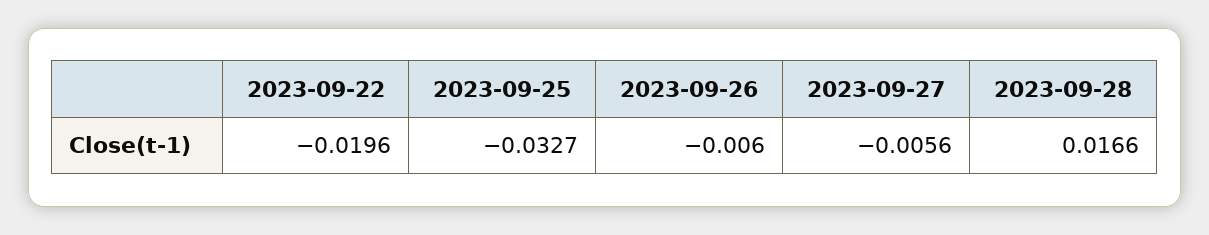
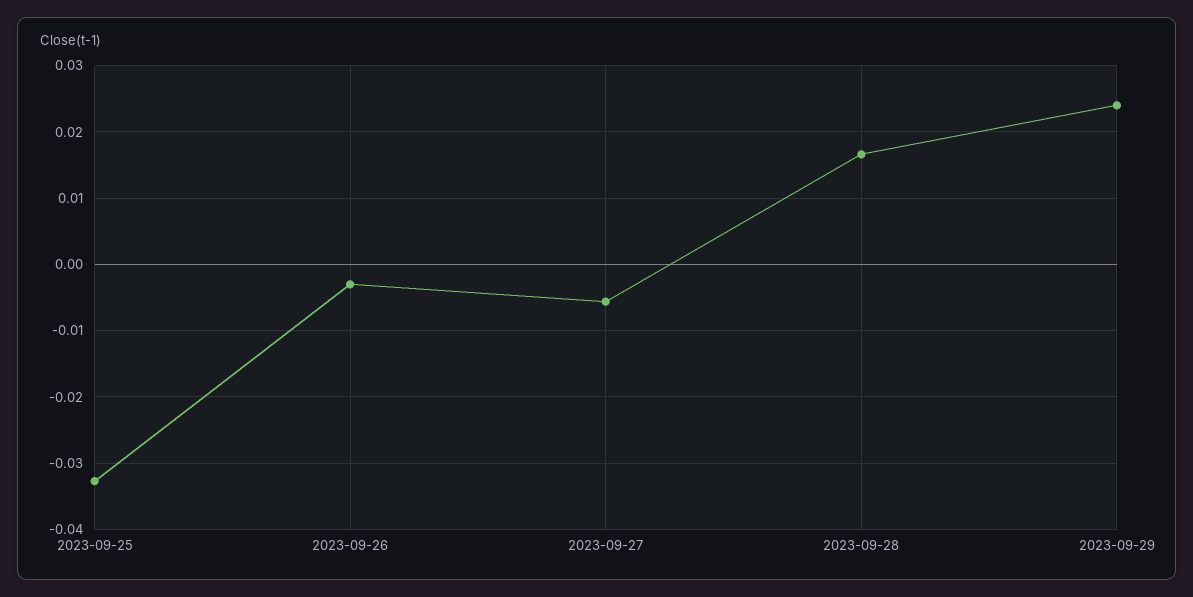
2023-09-22: -0.0196 -> none
2023-09-26: -0.006 -> -0.003
2023-09-29: none -> 0.024

